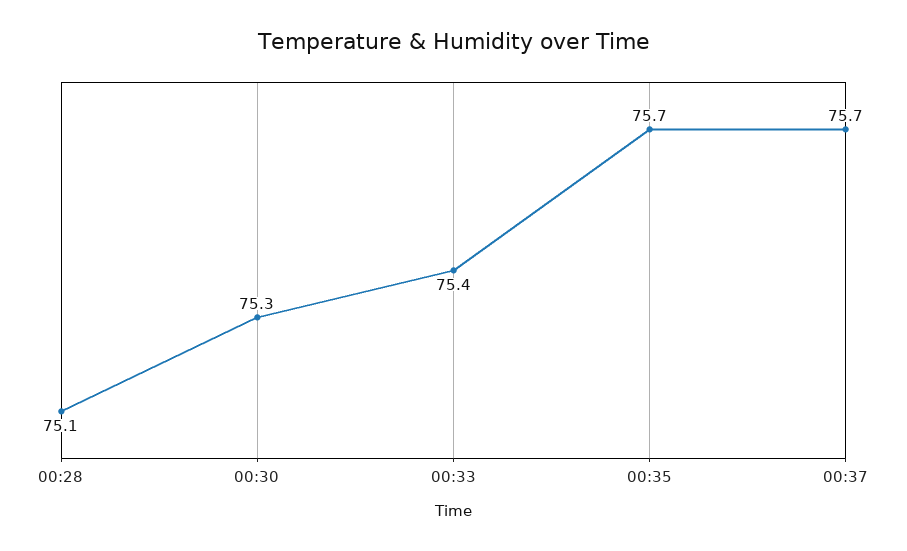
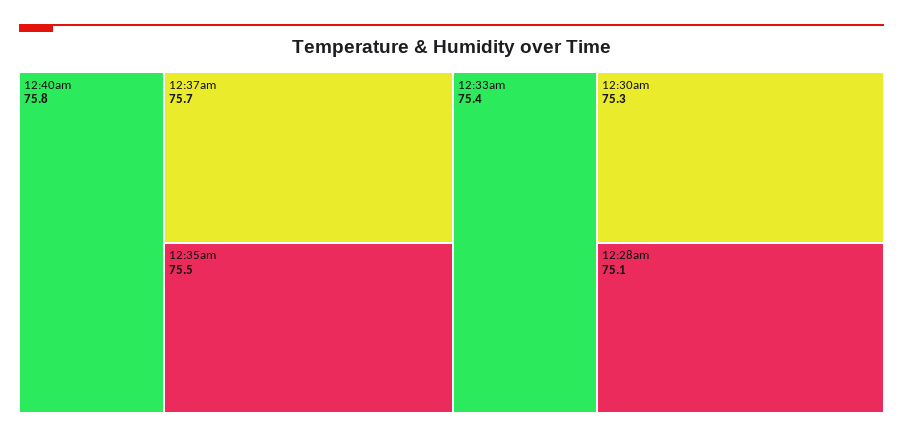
00:35: 75.7 -> 75.5
12:40am: none -> 75.8

